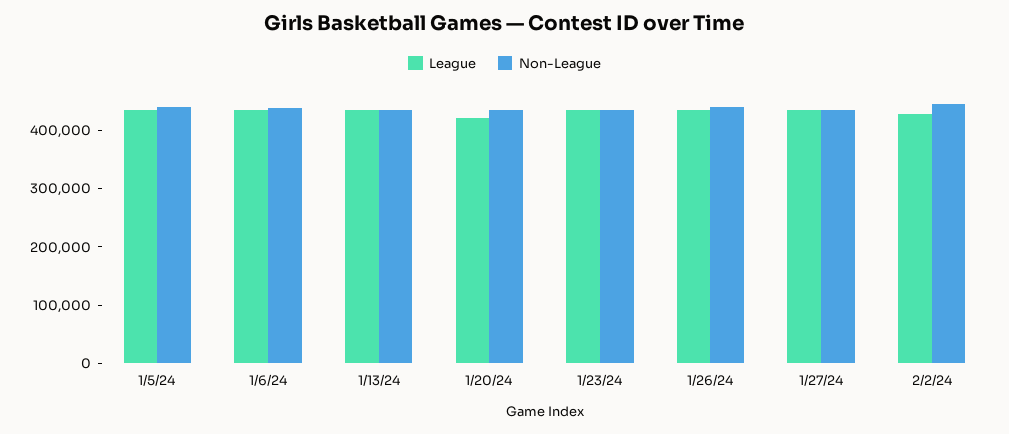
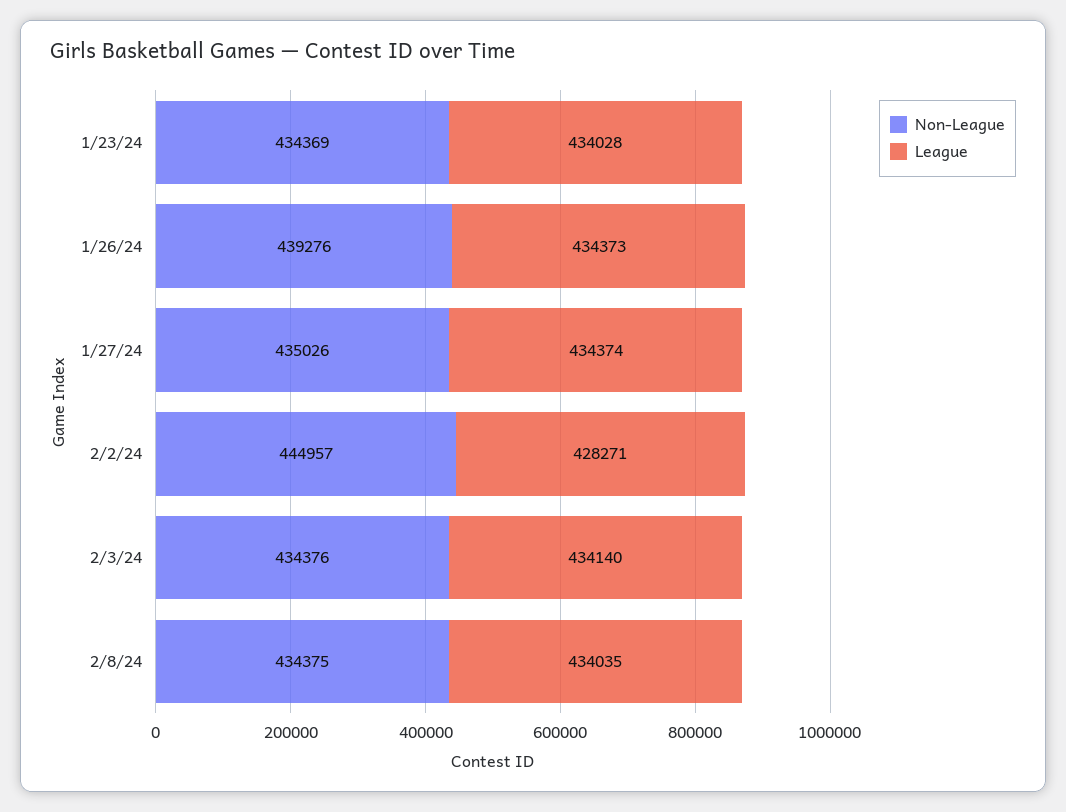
League, 1/5/24: 440000 -> none
Non-League, 1/5/24: 440000 -> none
League, 1/6/24: 440000 -> none
Non-League, 1/6/24: 440000 -> none
League, 1/13/24: 440000 -> none
Non-League, 1/13/24: 440000 -> none
League, 1/20/24: 420000 -> none
Non-League, 1/20/24: 440000 -> none
Non-League, 2/3/24: none -> 434376
League, 2/3/24: none -> 434140
Non-League, 2/8/24: none -> 434375
League, 2/8/24: none -> 434035

